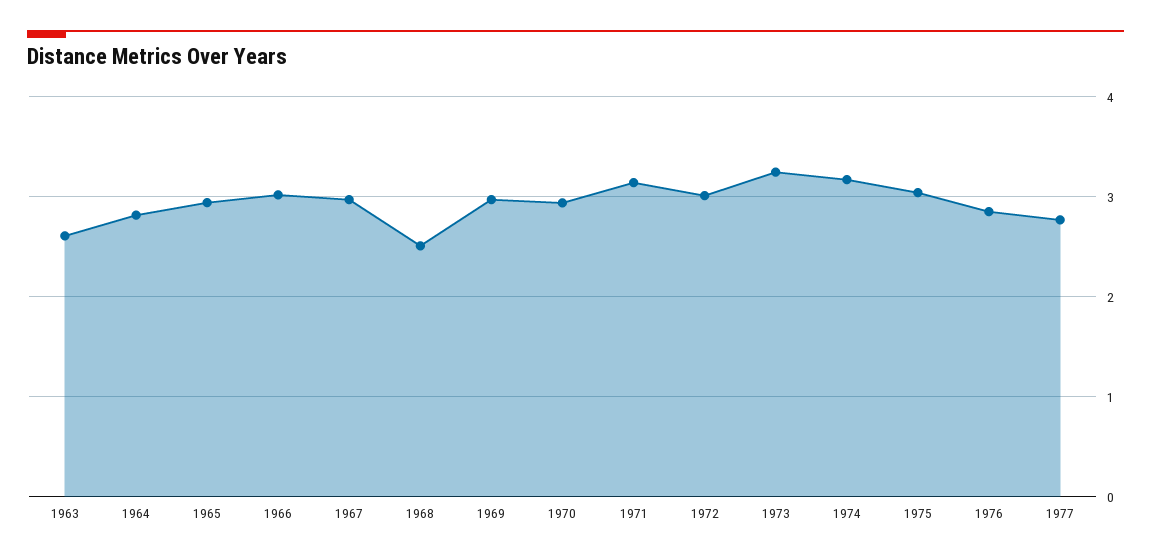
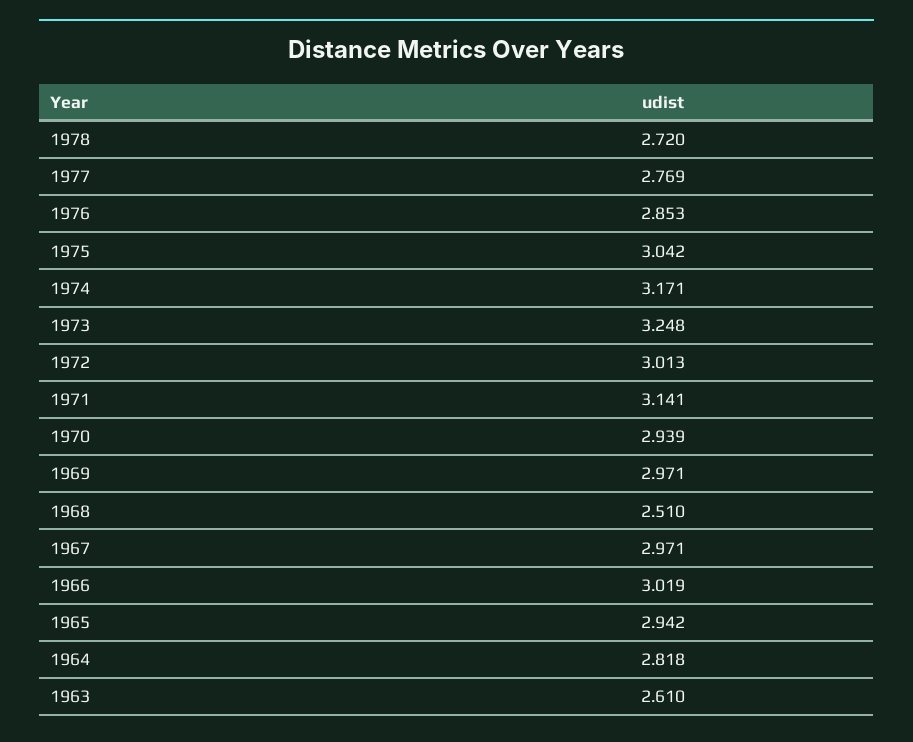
1978: none -> 2.72

